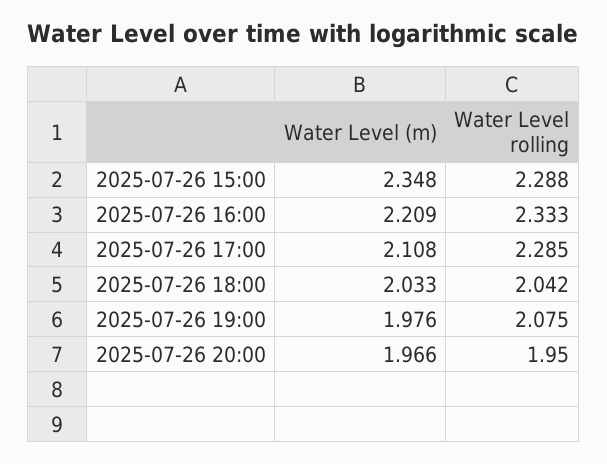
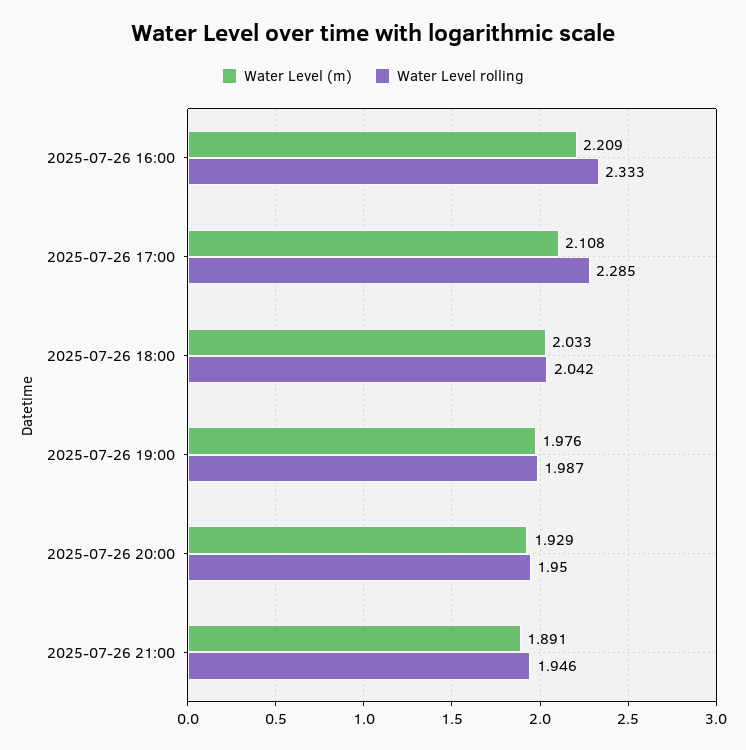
Water Level (m), 2025-07-26 15:00: 2.348 -> none
Water Level rolling, 2025-07-26 15:00: 2.288 -> none
Water Level rolling, 2025-07-26 19:00: 2.075 -> 1.987
Water Level (m), 2025-07-26 20:00: 1.966 -> 1.929
Water Level (m), 2025-07-26 21:00: none -> 1.891
Water Level rolling, 2025-07-26 21:00: none -> 1.946

